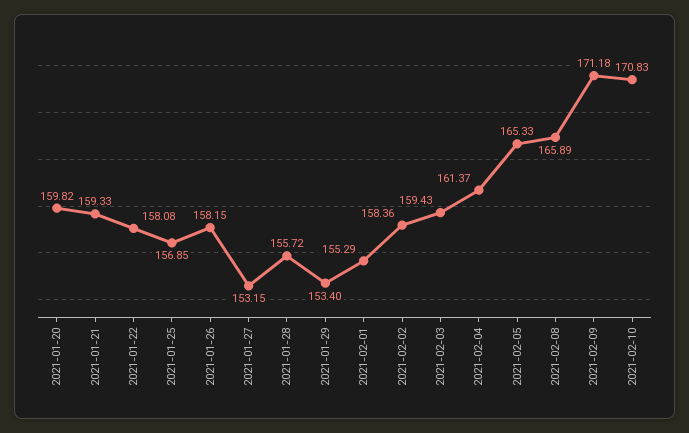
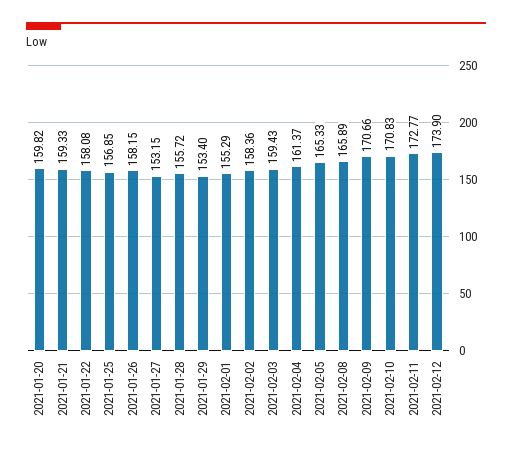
2021-02-09: 171.18 -> 170.66
2021-02-11: none -> 172.77
2021-02-12: none -> 173.9

